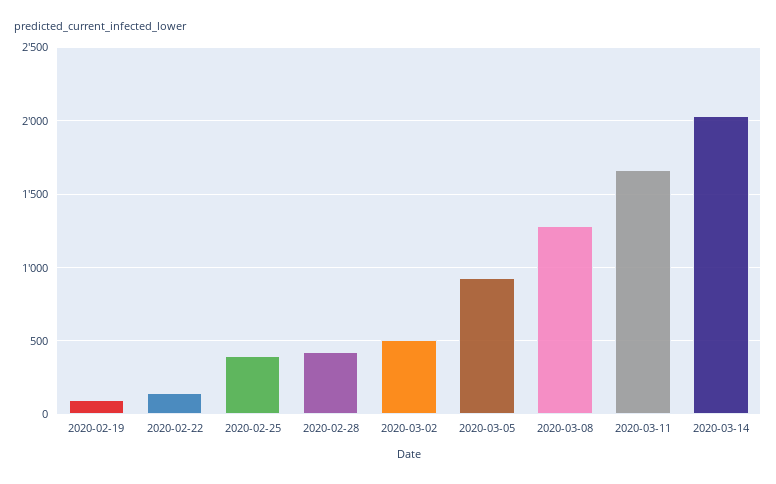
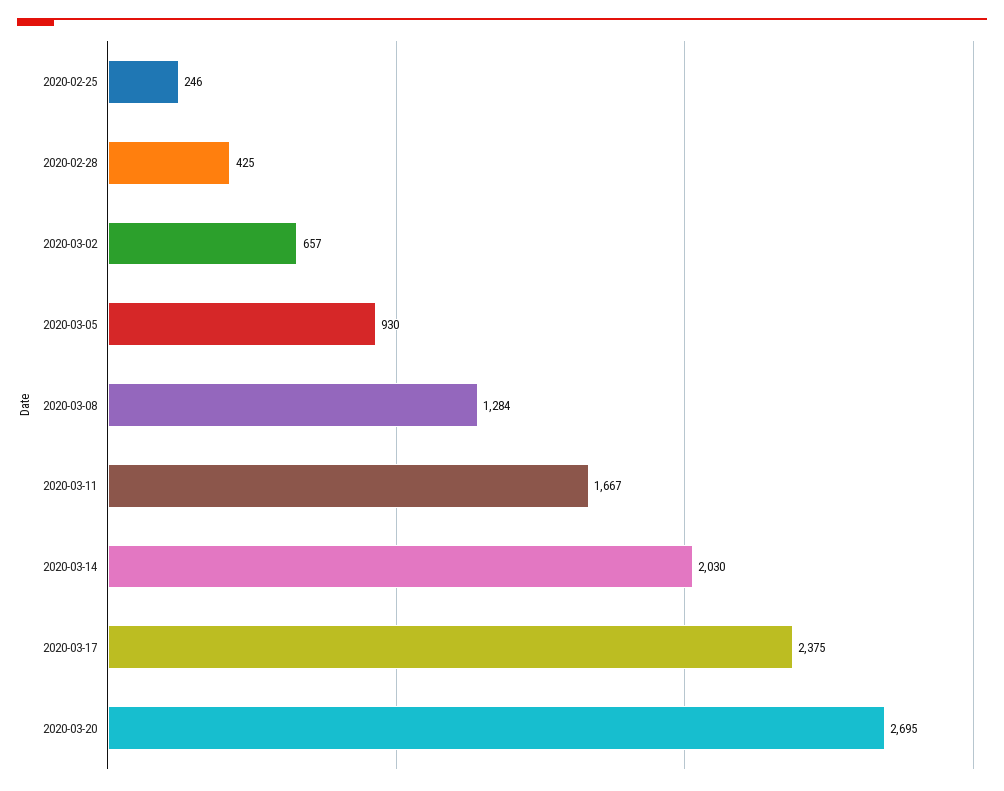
2020-02-19: 100 -> none
2020-02-22: 150 -> none
2020-02-25: 400 -> 246
2020-03-02: 500 -> 657
2020-03-17: none -> 2375
2020-03-20: none -> 2695

